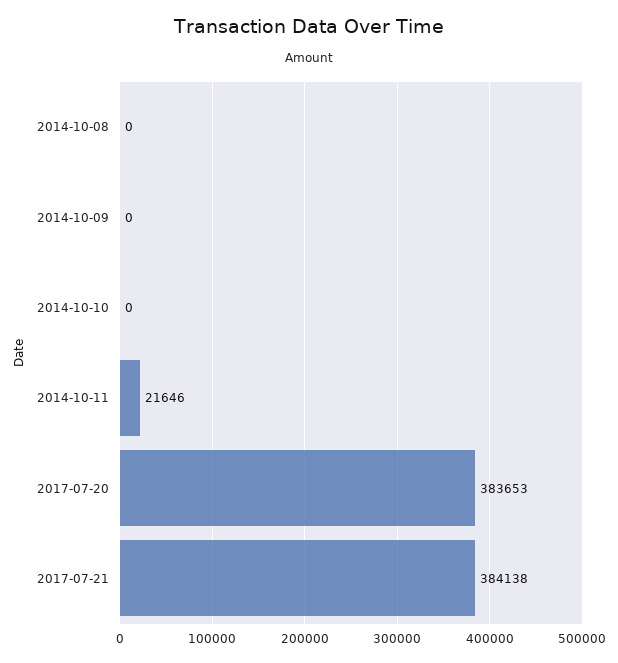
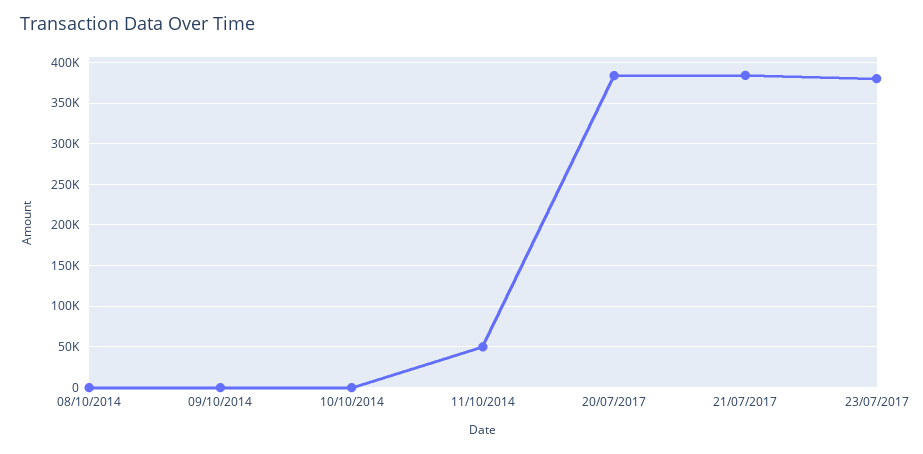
2014-10-11: 21646 -> 50000
23/07/2017: none -> 380000

